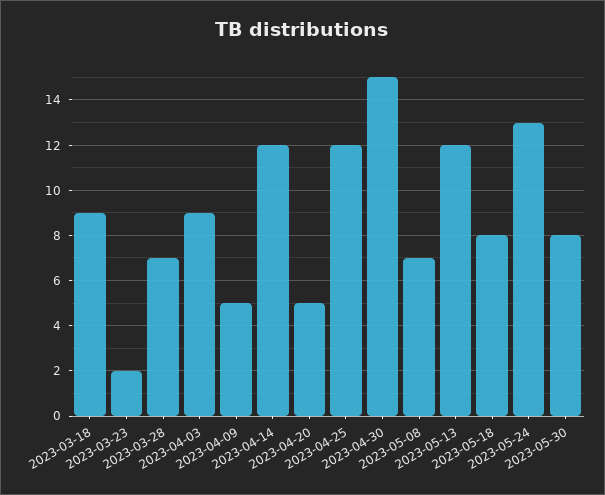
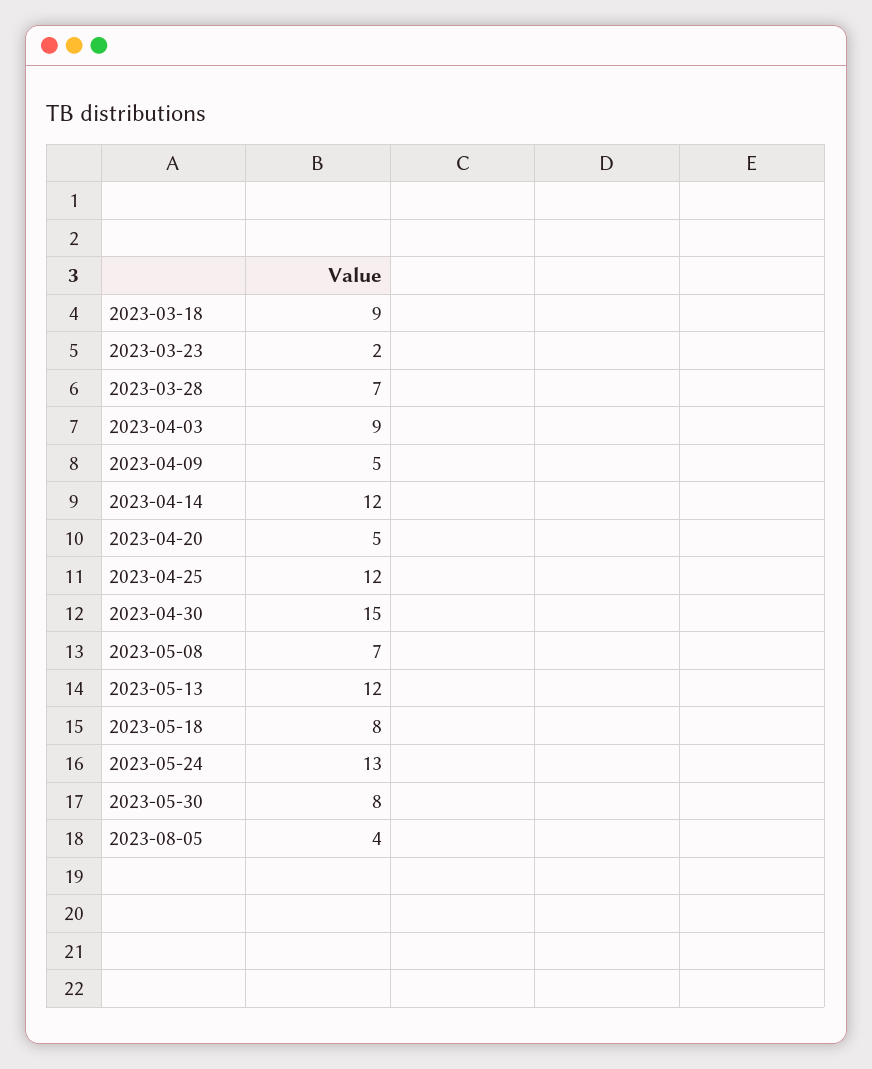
2023-08-05: none -> 4

